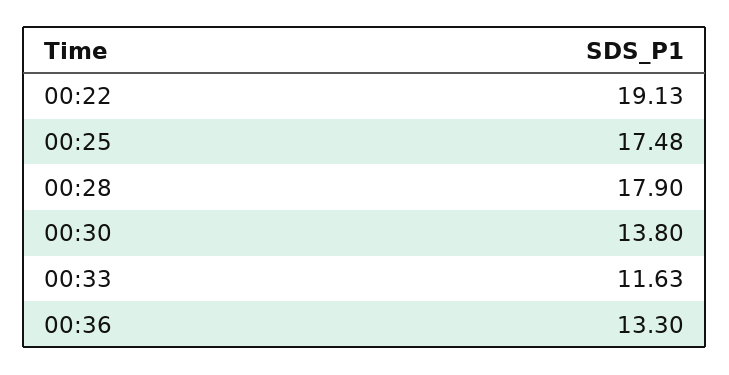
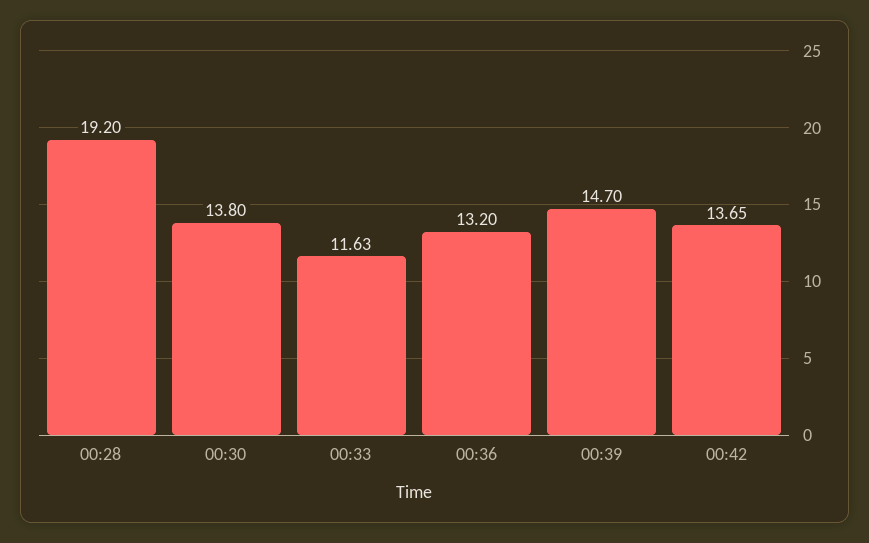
00:22: 19.13 -> none
00:25: 17.48 -> none
00:28: 17.9 -> 19.2
00:36: 13.3 -> 13.2
00:39: none -> 14.7
00:42: none -> 13.65

